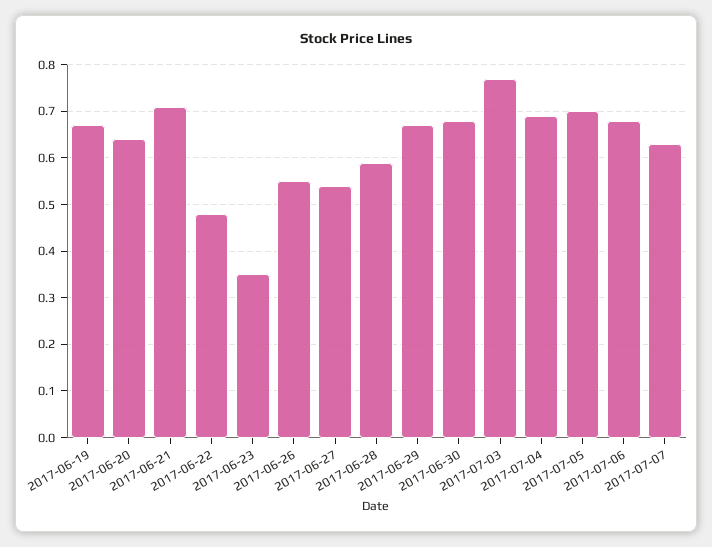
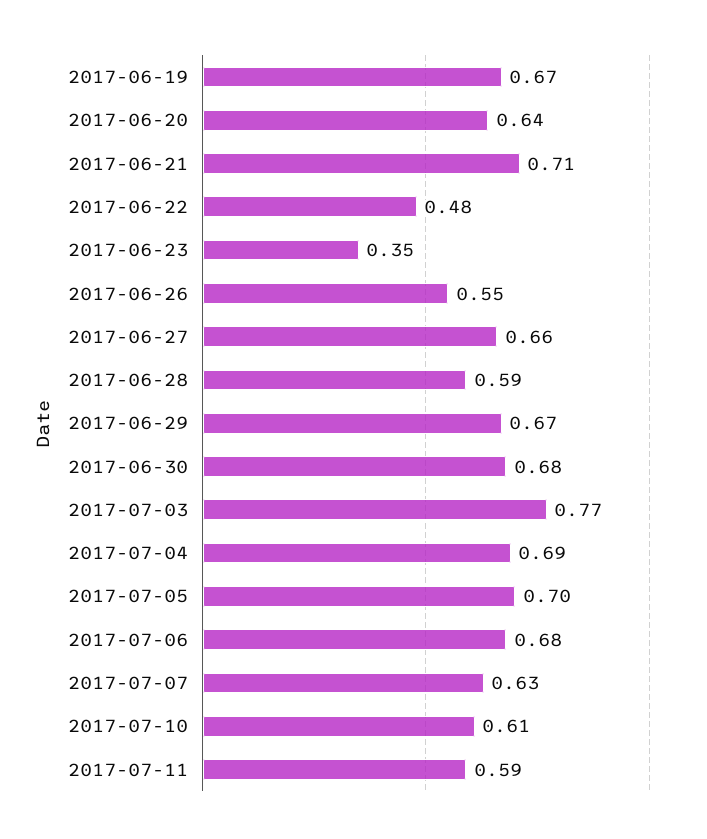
2017-06-27: 0.55 -> 0.66
2017-07-10: none -> 0.61
2017-07-11: none -> 0.59

